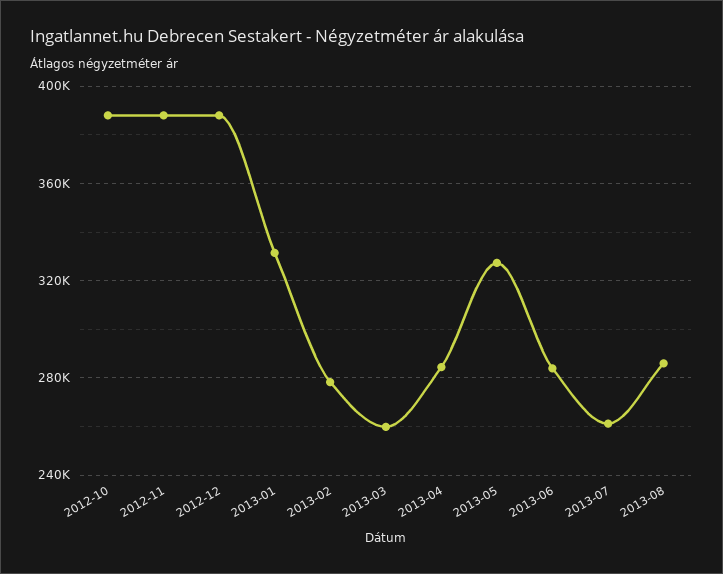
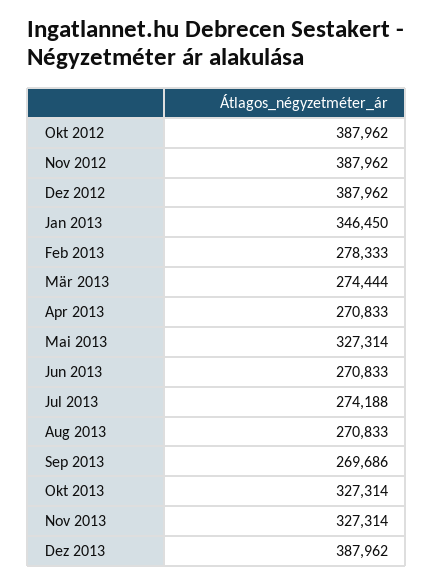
2013-01: 330000 -> 346450
2013-03: 260000 -> 274444
2013-04: 285000 -> 270833
2013-06: 285000 -> 270833
2013-07: 260000 -> 274188
2013-08: 285000 -> 270833
Sep 2013: none -> 269686
Okt 2013: none -> 327314
Nov 2013: none -> 327314
Dez 2013: none -> 387962

